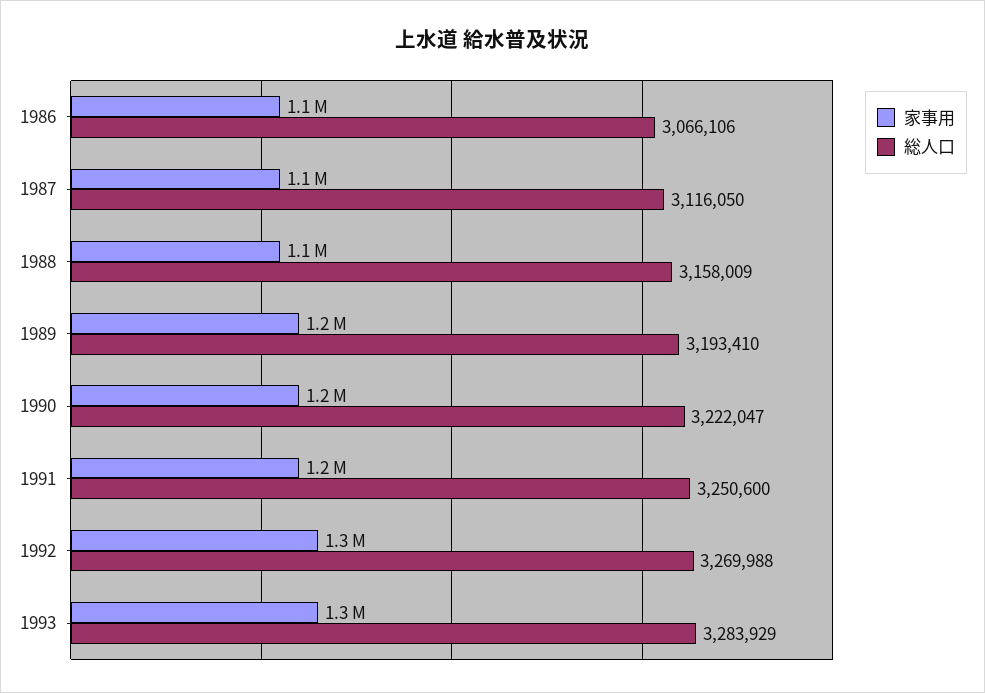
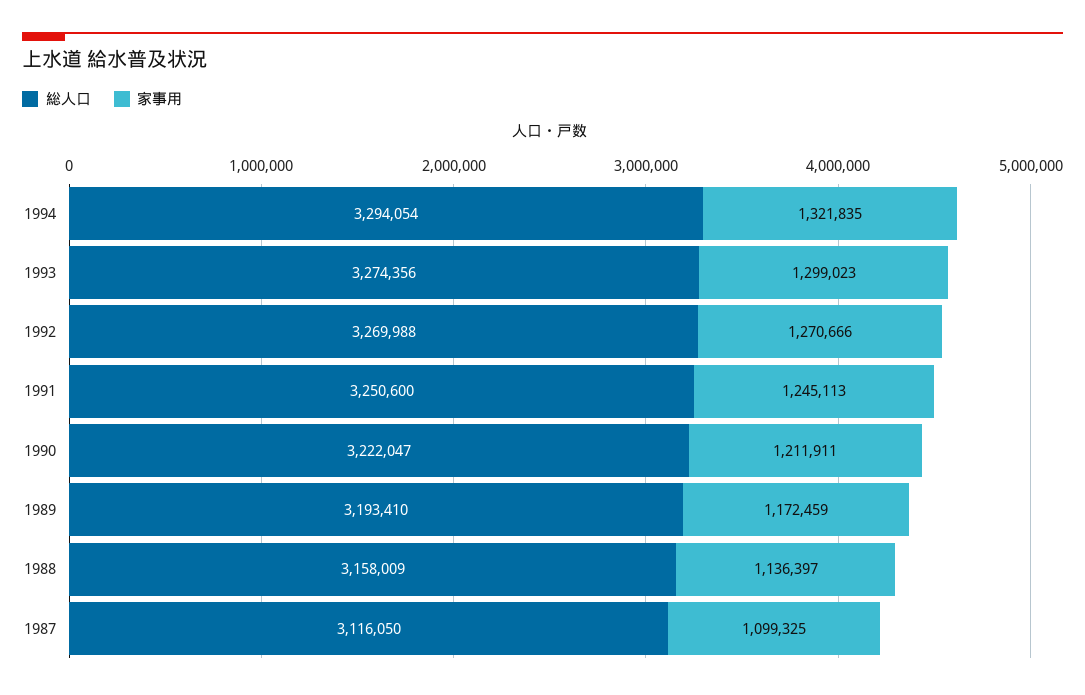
家事用, 1986: 1100000 -> none
総人口, 1986: 3066106 -> none
総人口, 1993: 3283929 -> 3274356
総人口, 1994: none -> 3294054
家事用, 1994: none -> 1321835

